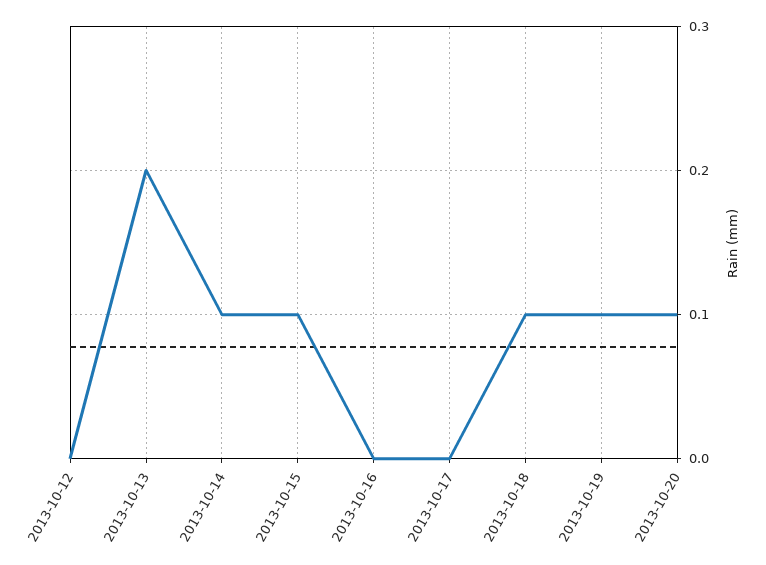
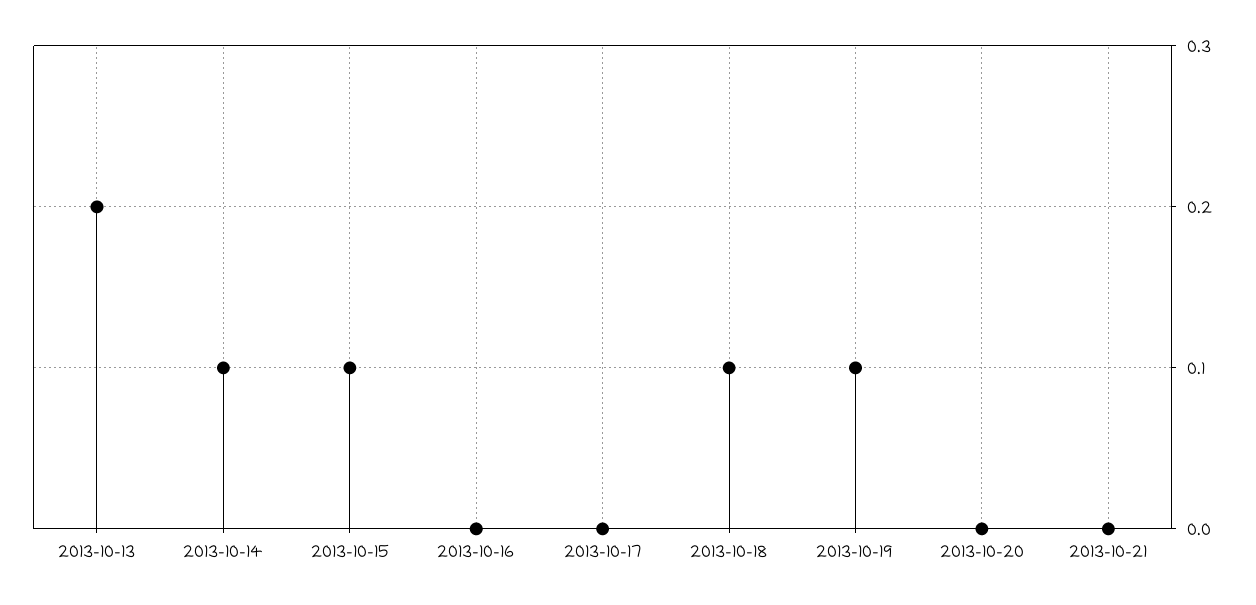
2013-10-12: 0 -> none
2013-10-20: 0.1 -> 0
2013-10-21: none -> 0

